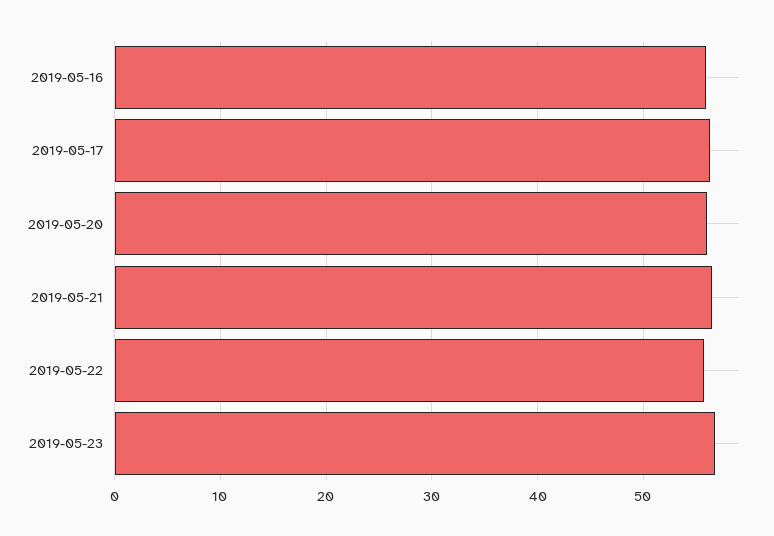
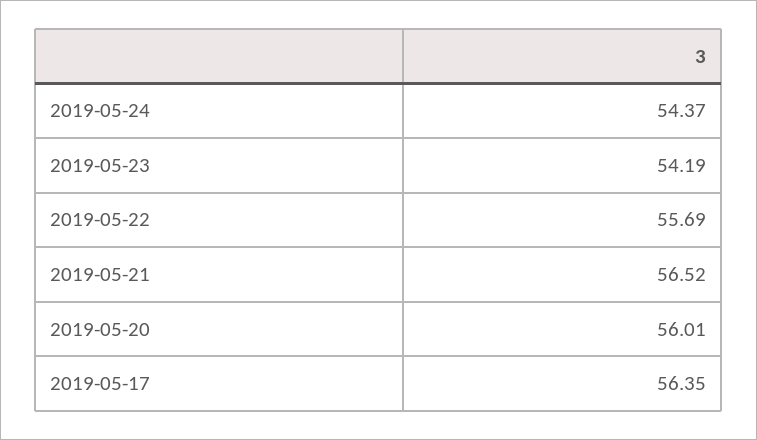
2019-05-16: 56 -> none
2019-05-23: 57 -> 54.19
2019-05-24: none -> 54.37

